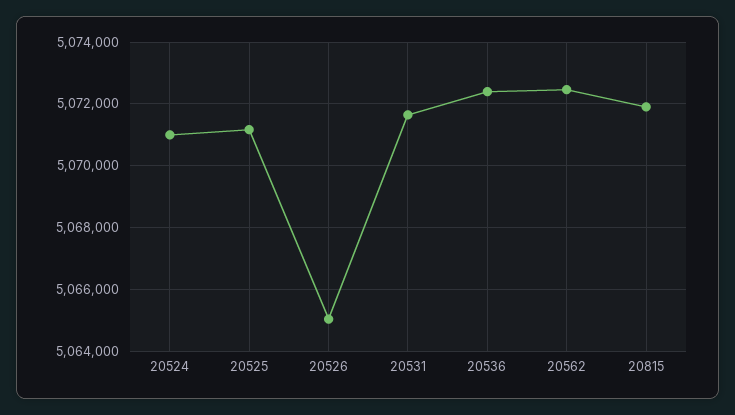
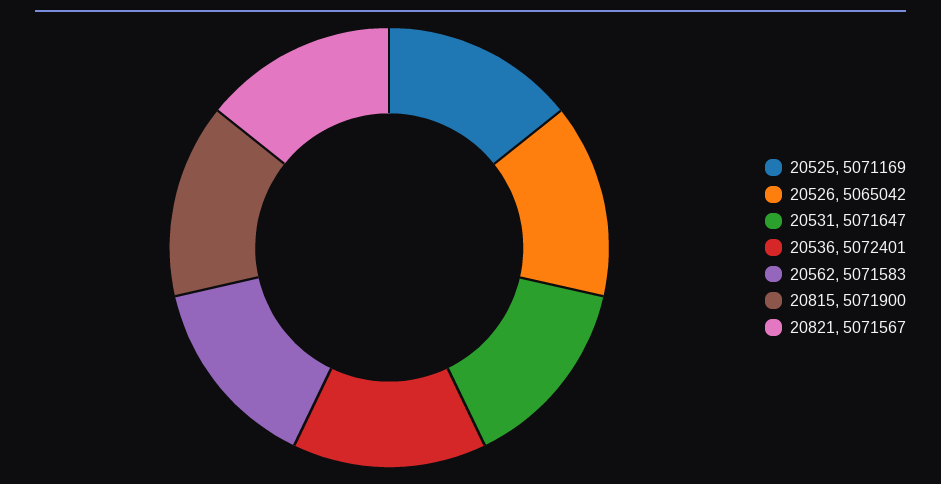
20524: 5071000 -> none
20562: 5072400 -> 5071583
20821: none -> 5071567

